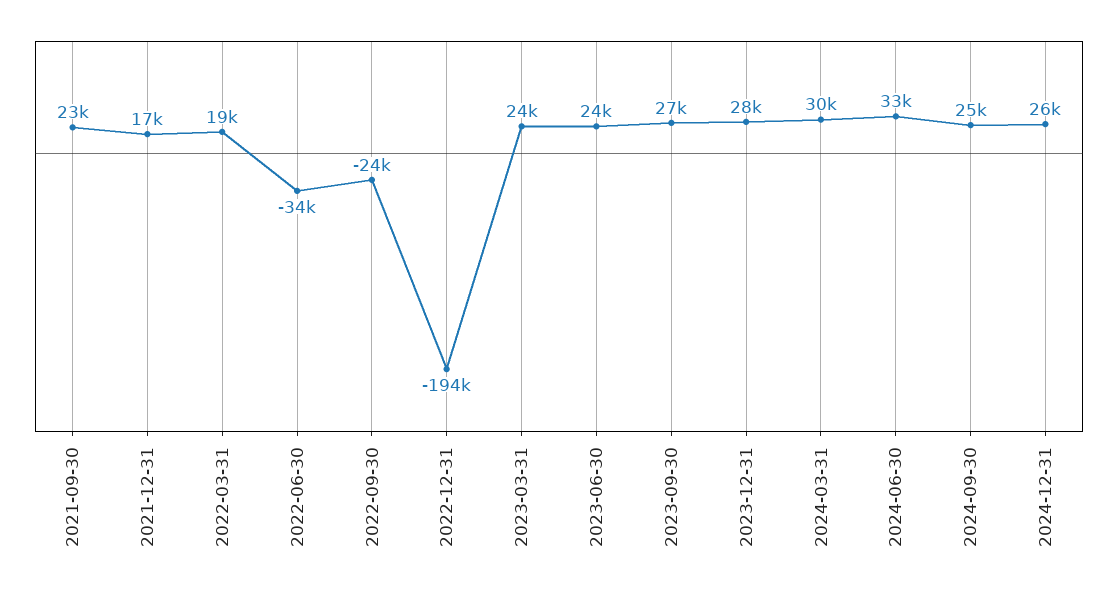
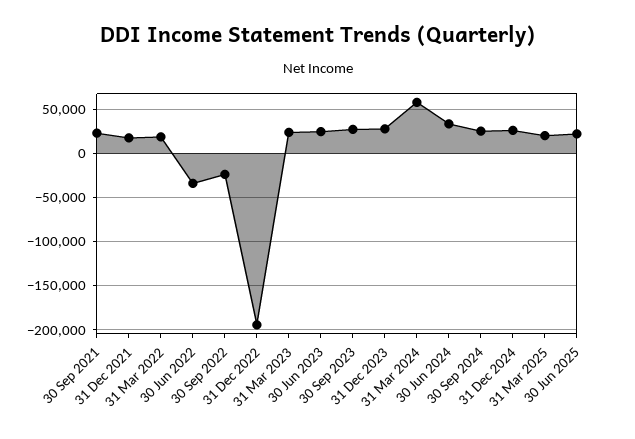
2024-03-31: 30000 -> 60000
31 Mar 2025: none -> 20000
30 Jun 2025: none -> 20000

